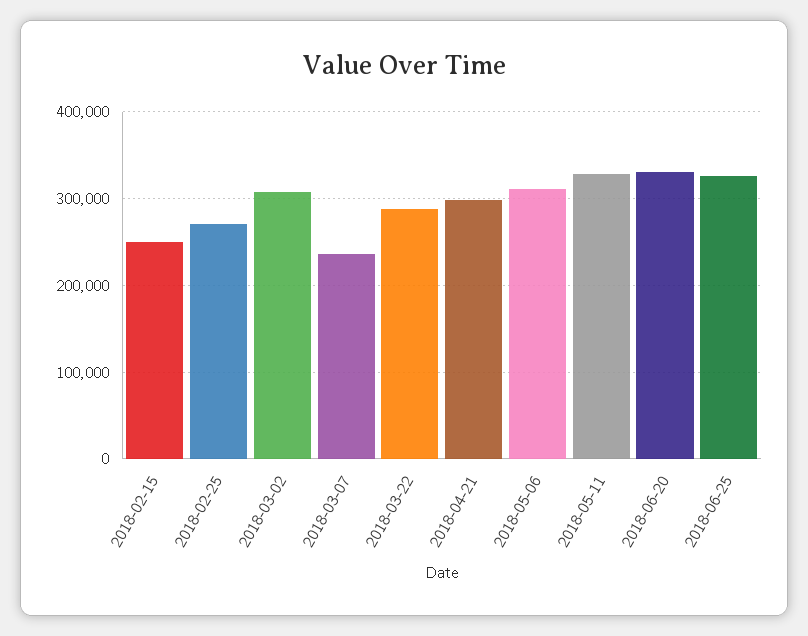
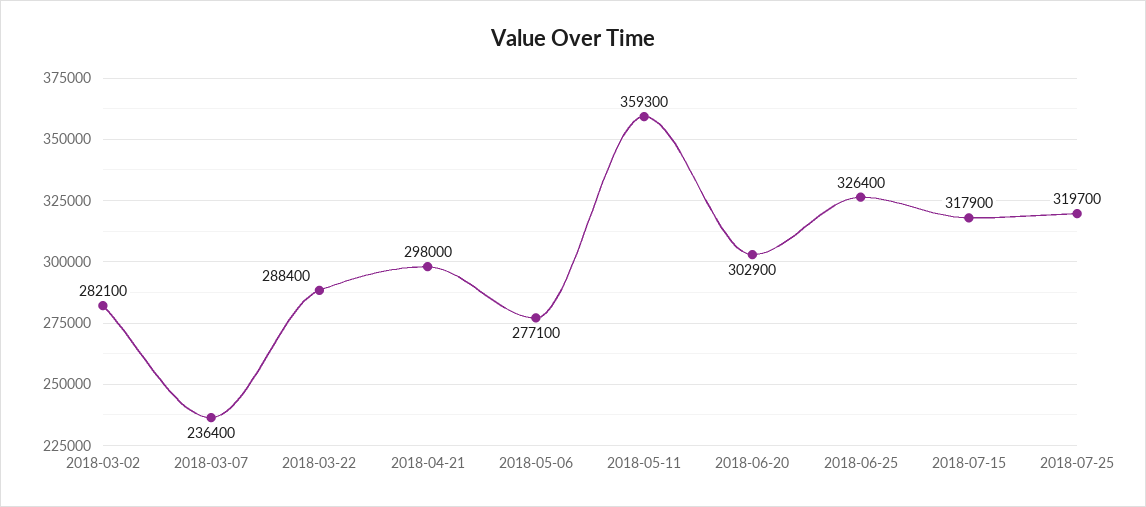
2018-02-15: 250000 -> none
2018-02-25: 270000 -> none
2018-03-02: 310000 -> 282100
2018-05-06: 310000 -> 277100
2018-05-11: 330000 -> 359300
2018-06-20: 330000 -> 302900
2018-07-15: none -> 317900
2018-07-25: none -> 319700

